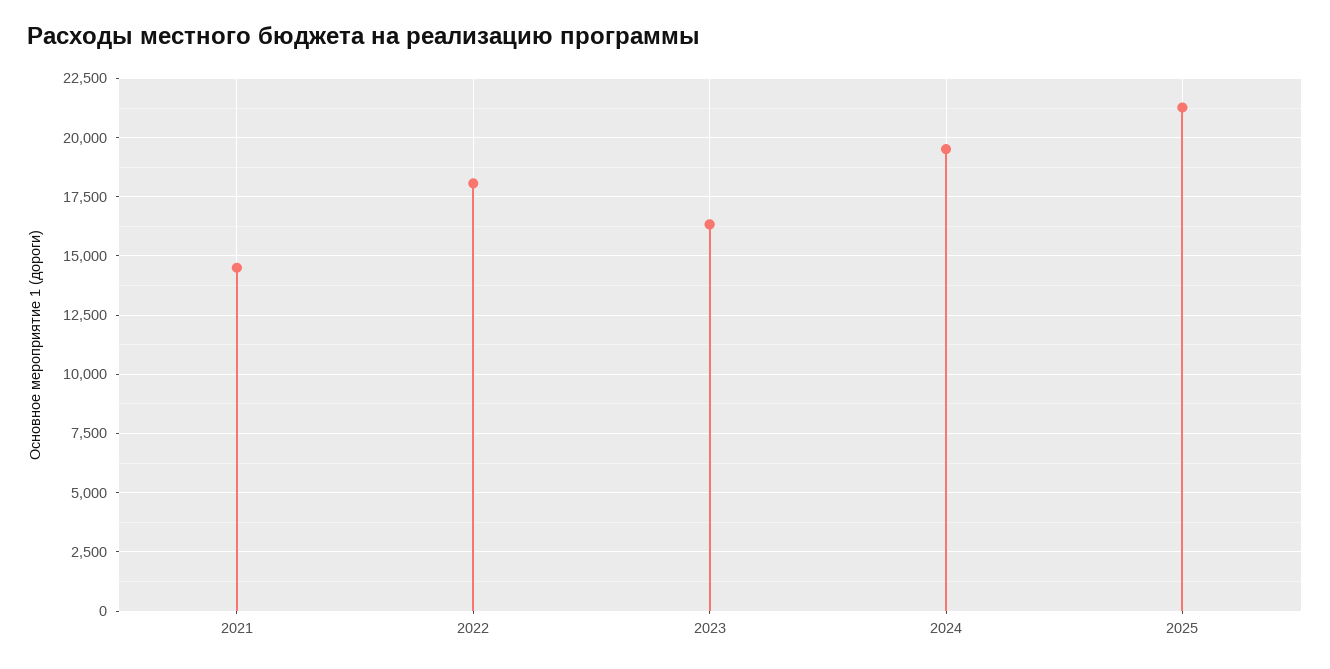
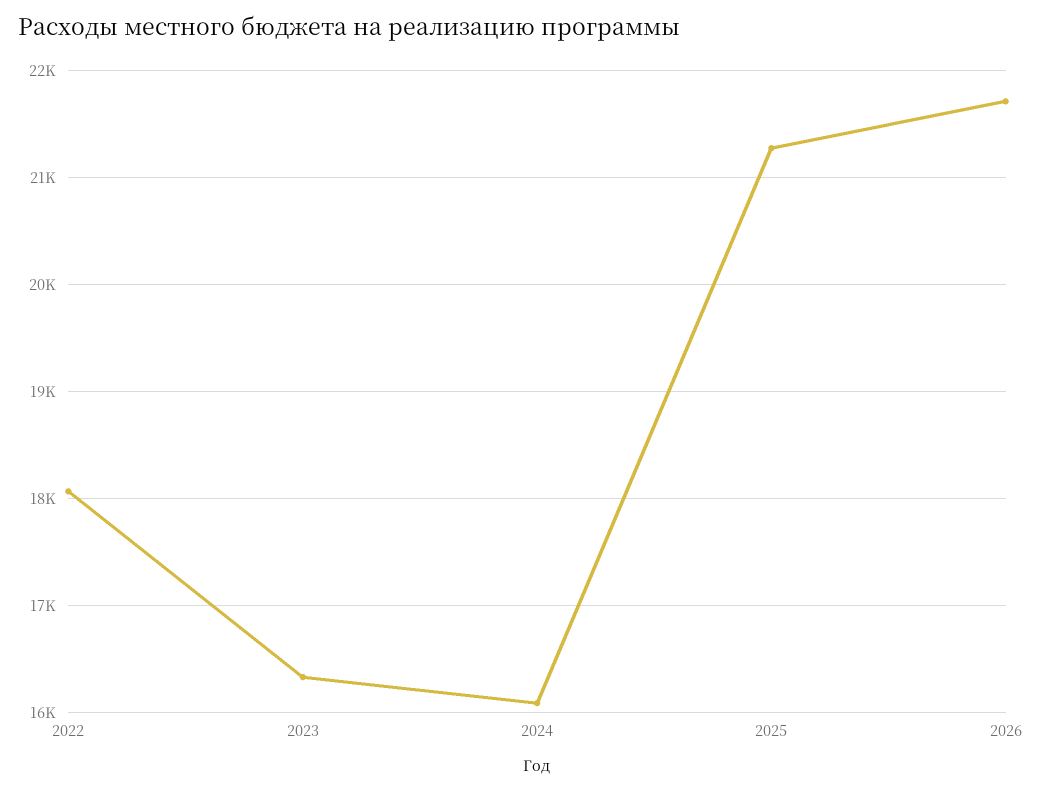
2021: 14500 -> none
2024: 19500 -> 16100
2026: none -> 21700

